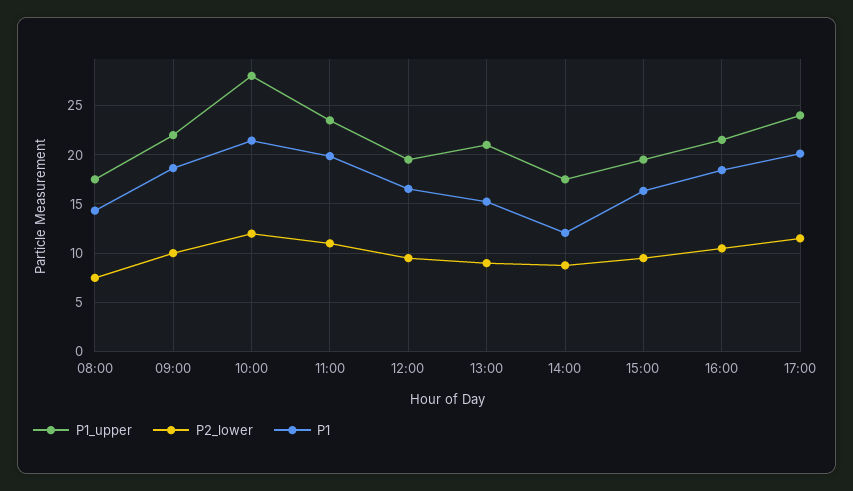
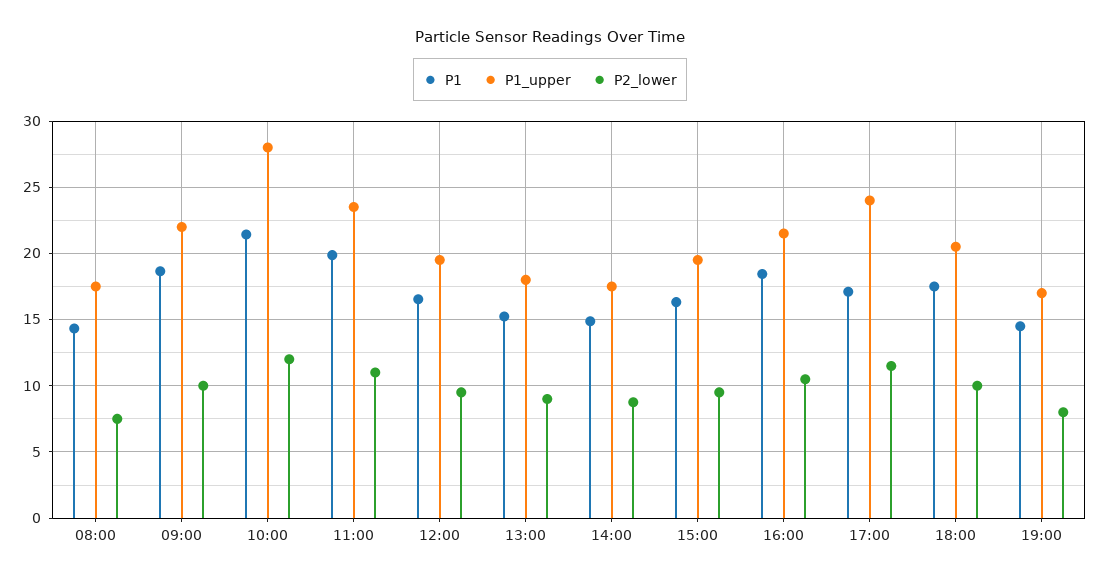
P1_upper, 13:00: 21 -> 18
P1, 14:00: 12 -> 15
P1, 17:00: 20 -> 17
P1, 18:00: none -> 17.5
P1_upper, 18:00: none -> 20.5
P2_lower, 18:00: none -> 10
P1, 19:00: none -> 14.5
P1_upper, 19:00: none -> 17
P2_lower, 19:00: none -> 8

